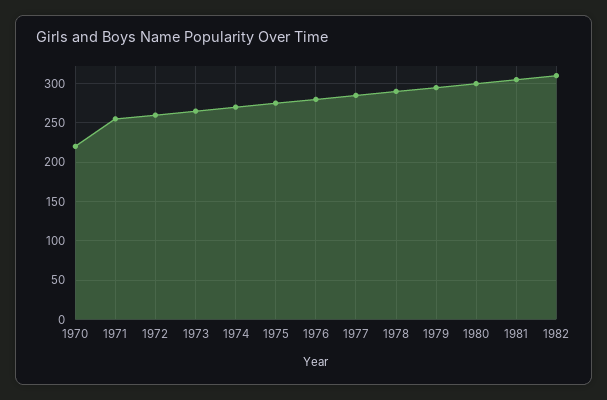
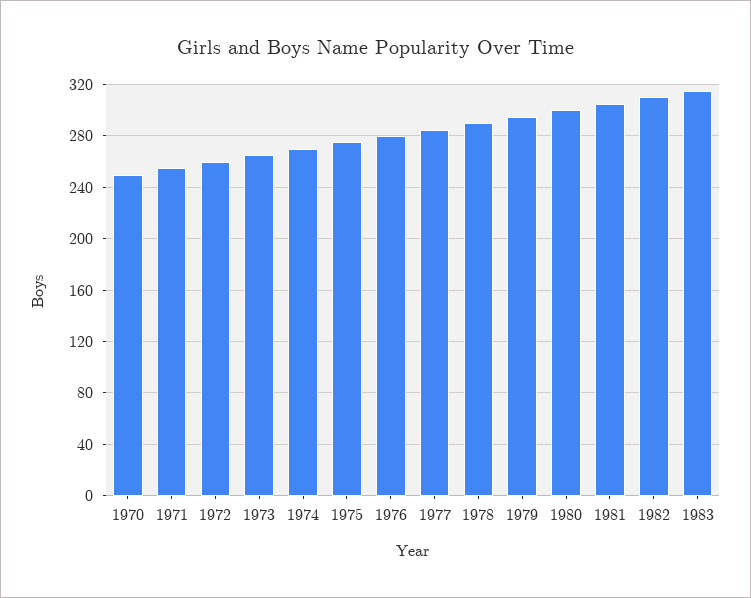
1970: 220 -> 250
1983: none -> 315

